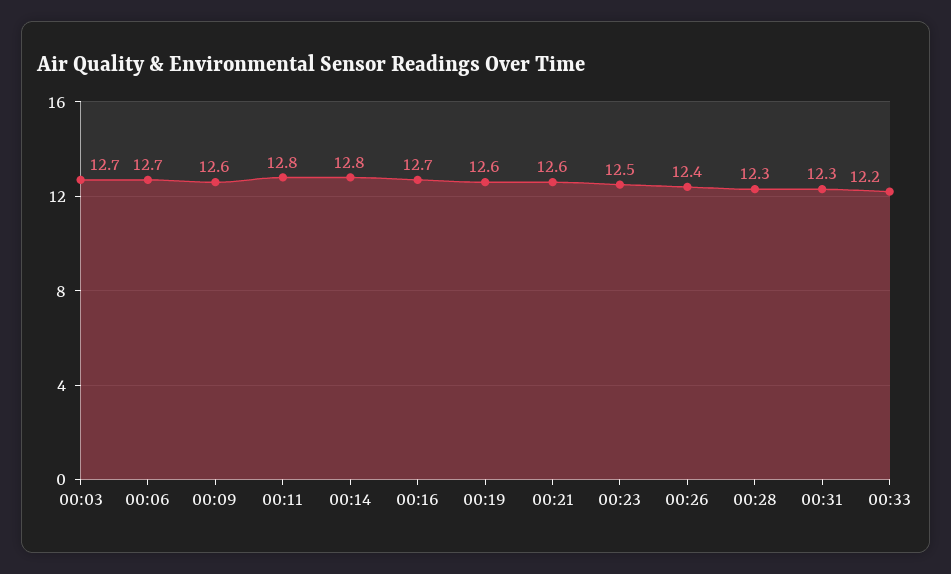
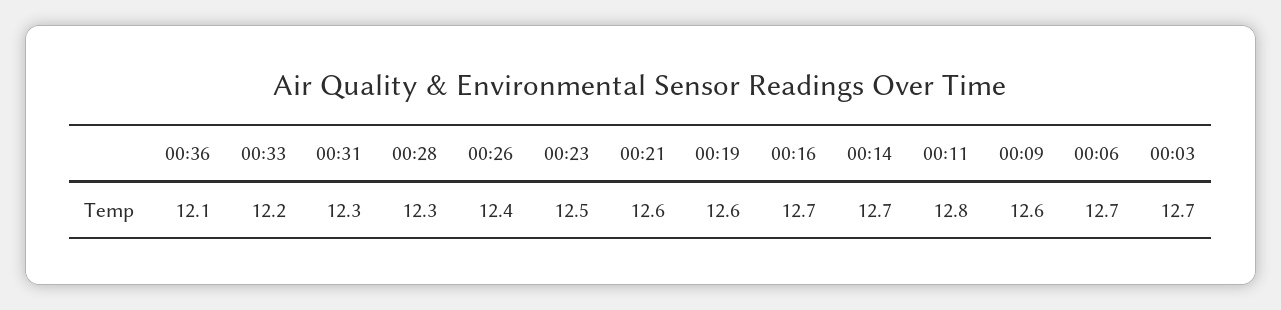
00:14: 12.8 -> 12.7
00:36: none -> 12.1

